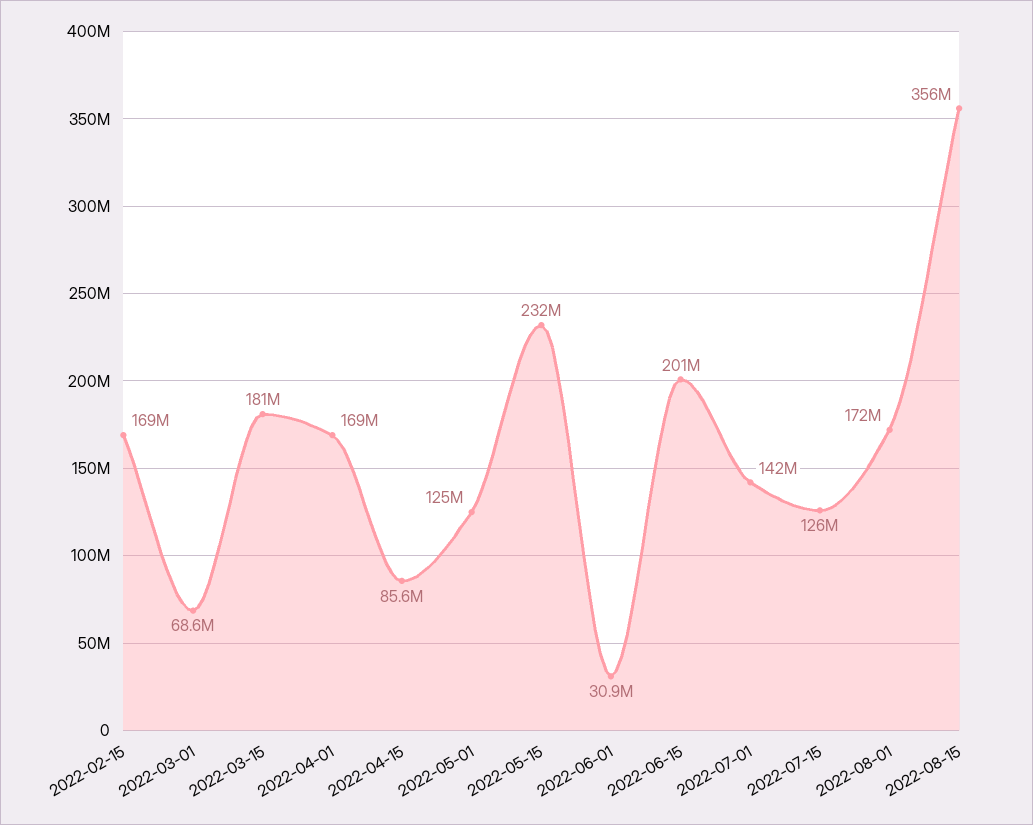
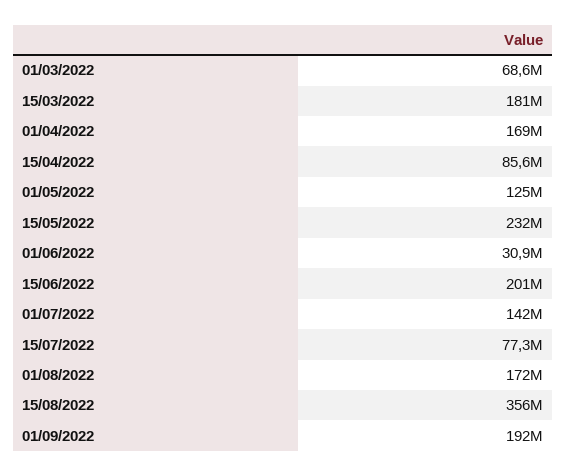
2022-02-15: 169000000 -> none
2022-07-15: 126000000 -> 77300000
01/09/2022: none -> 192000000

